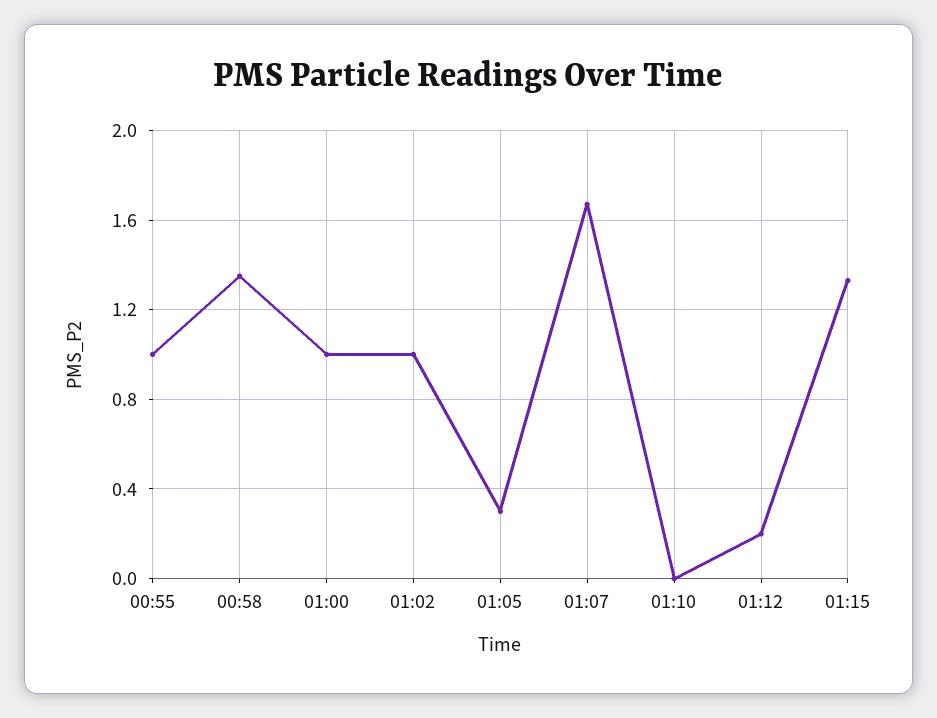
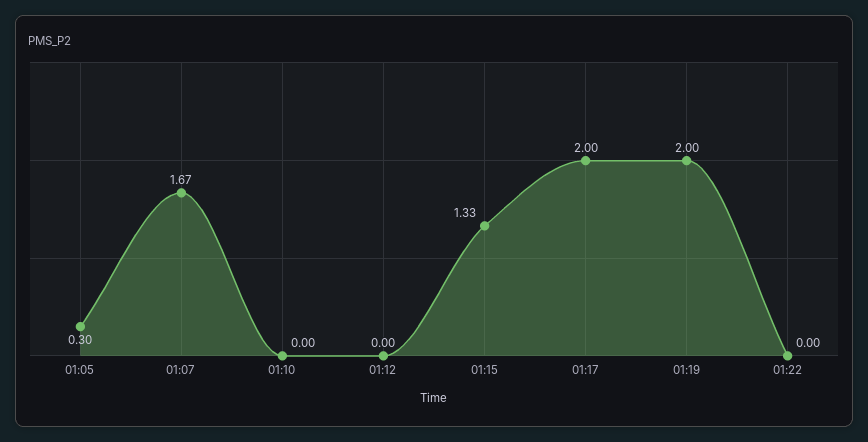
00:55: 1 -> none
00:58: 1.35 -> none
01:00: 1 -> none
01:02: 1 -> none
01:12: 0.2 -> 0
01:17: none -> 2
01:19: none -> 2
01:22: none -> 0

